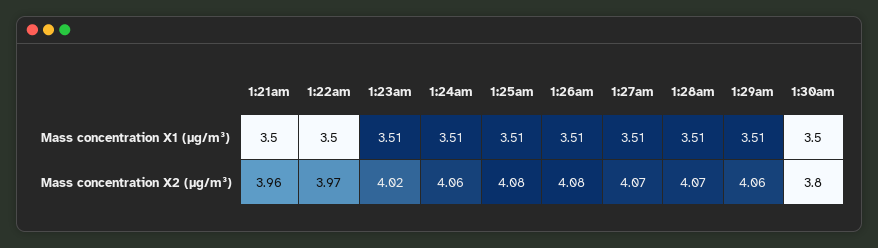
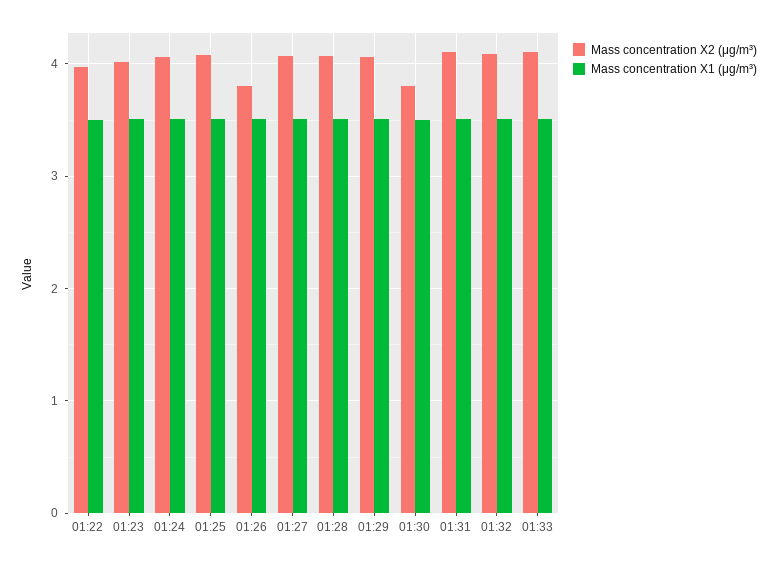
Mass concentration X1 (μg/m³), 1:21am: 3.5 -> none
Mass concentration X2 (μg/m³), 1:21am: 3.96 -> none
Mass concentration X2 (μg/m³), 1:26am: 4.08 -> 3.8
Mass concentration X2 (μg/m³), 01:31: none -> 4.1
Mass concentration X1 (μg/m³), 01:31: none -> 3.5
Mass concentration X2 (μg/m³), 01:32: none -> 4.1
Mass concentration X1 (μg/m³), 01:32: none -> 3.5
Mass concentration X2 (μg/m³), 01:33: none -> 4.1
Mass concentration X1 (μg/m³), 01:33: none -> 3.5

